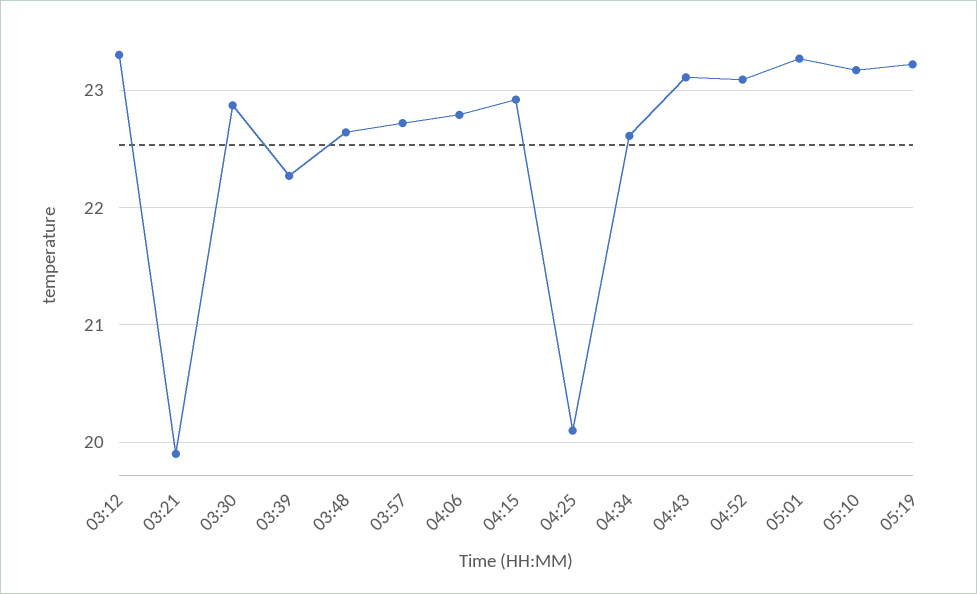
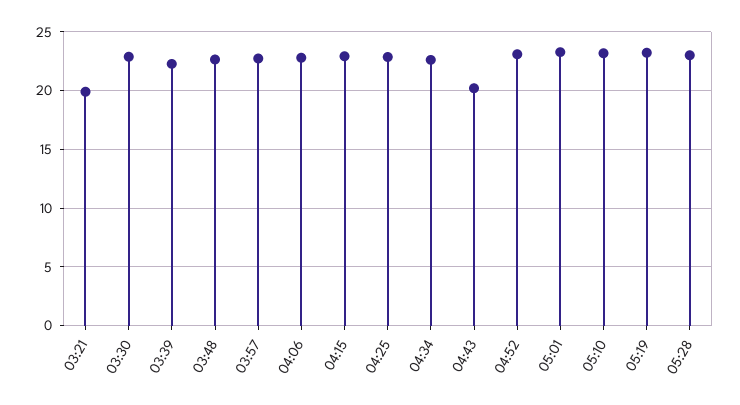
03:12: 23.3 -> none
04:25: 20.1 -> 23
04:43: 23.1 -> 20
05:28: none -> 23

